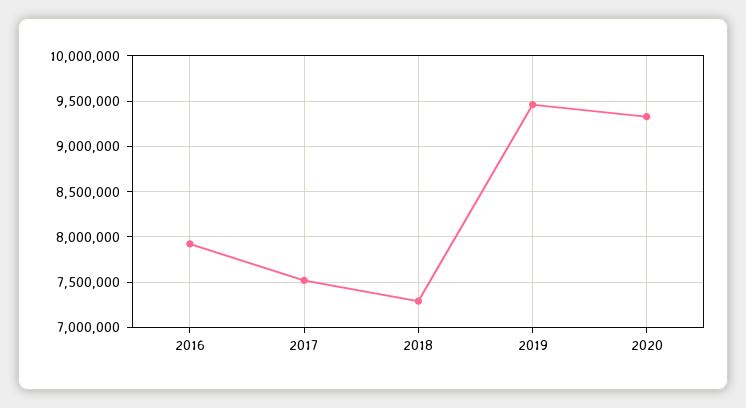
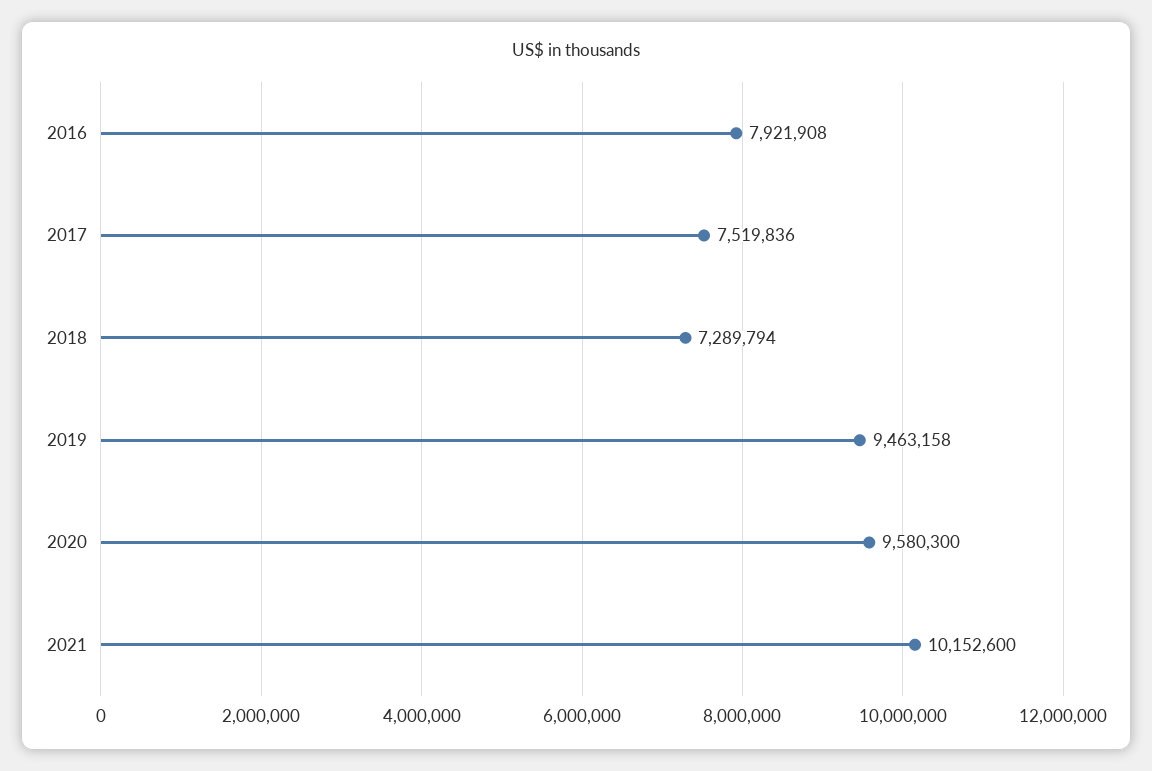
2020: 9300000 -> 9580300
2021: none -> 10152600

